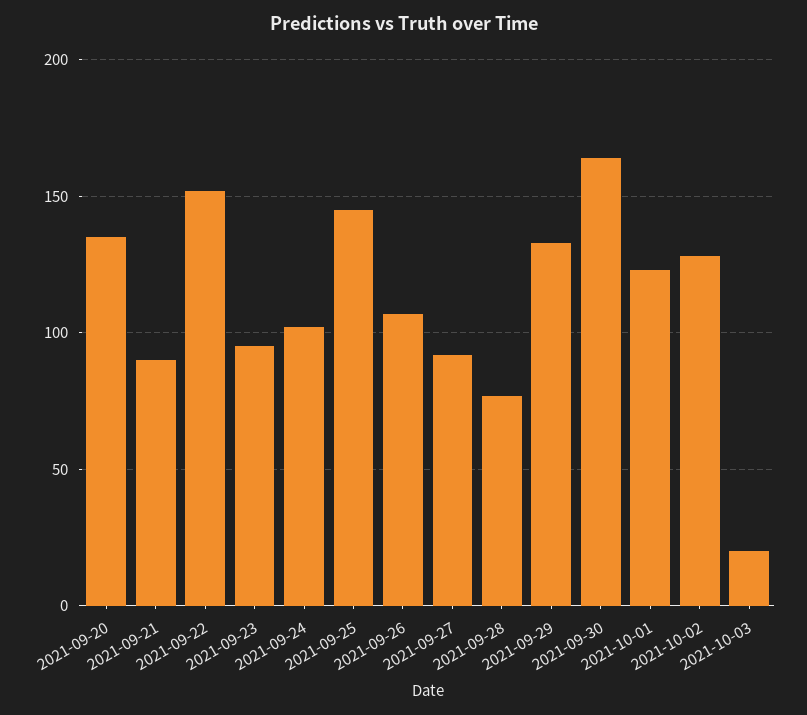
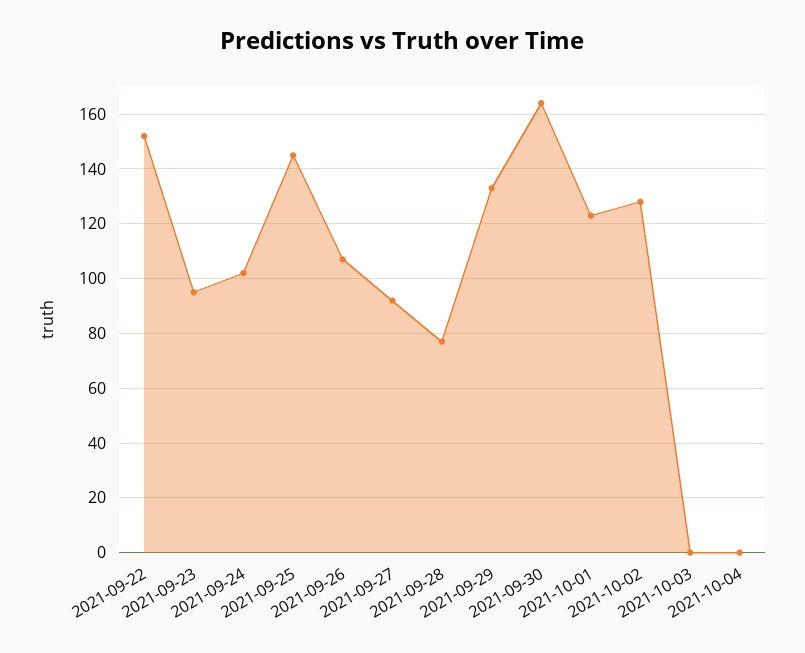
2021-09-20: 135 -> none
2021-09-21: 90 -> none
2021-10-03: 20 -> 0
2021-10-04: none -> 0

